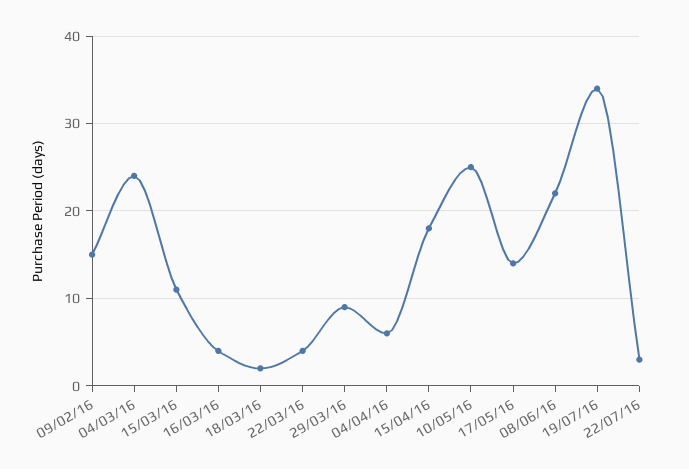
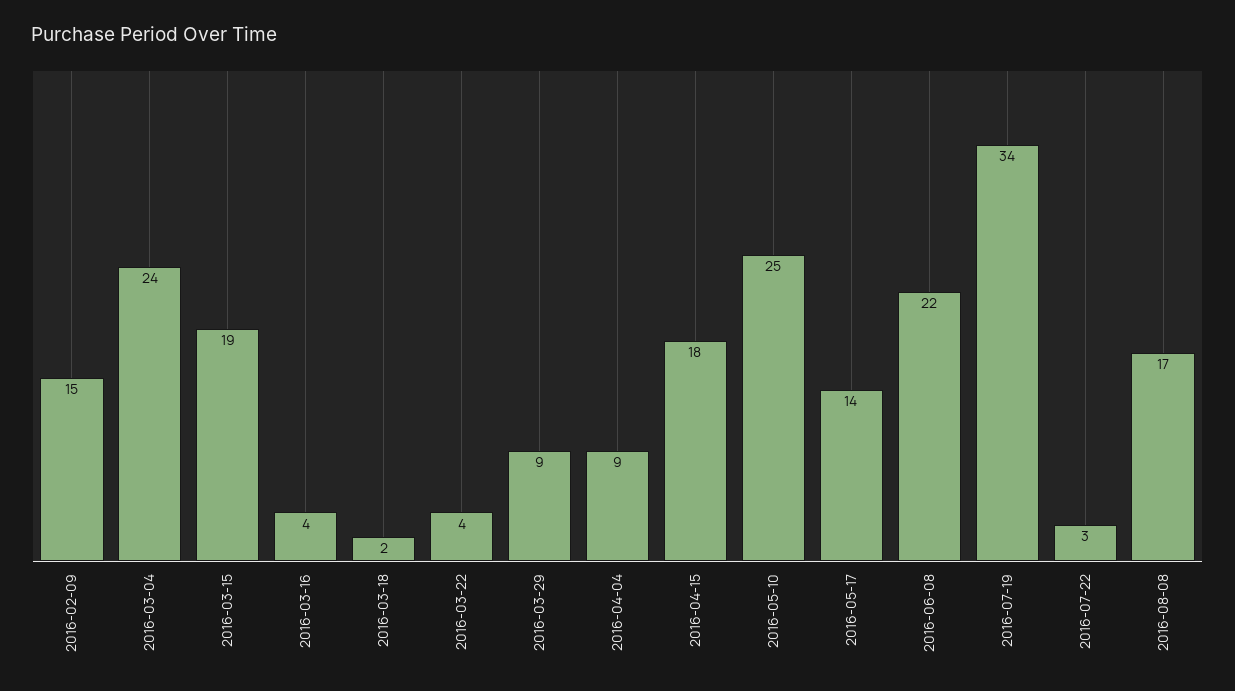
15/03/16: 11 -> 19
04/04/16: 6 -> 9
2016-08-08: none -> 17

